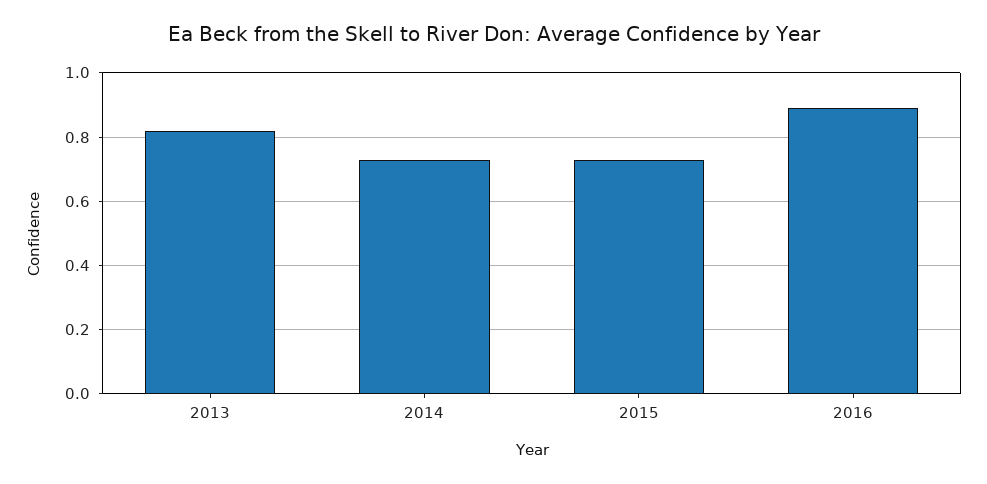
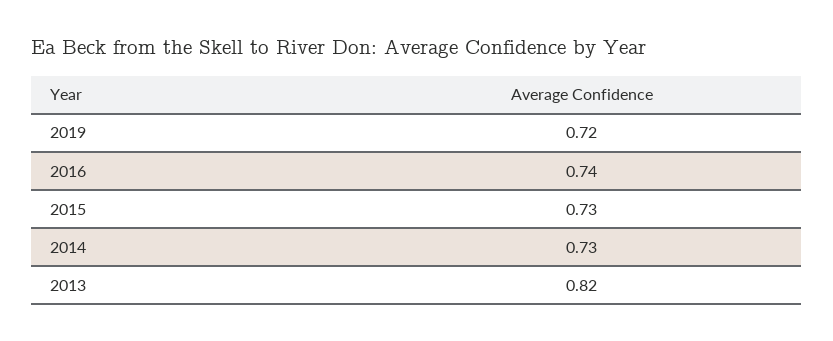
2016: 0.9 -> 0.74
2019: none -> 0.72

